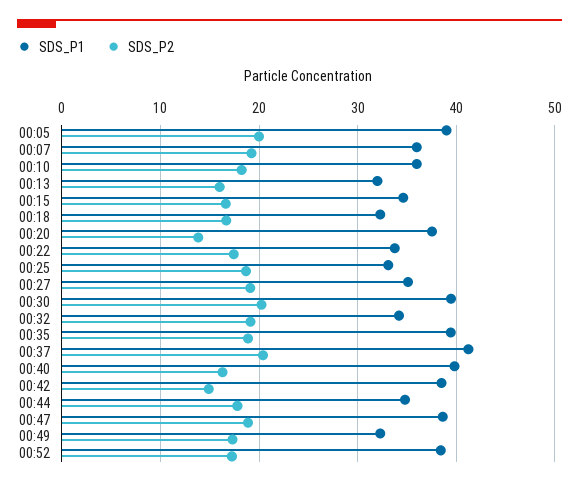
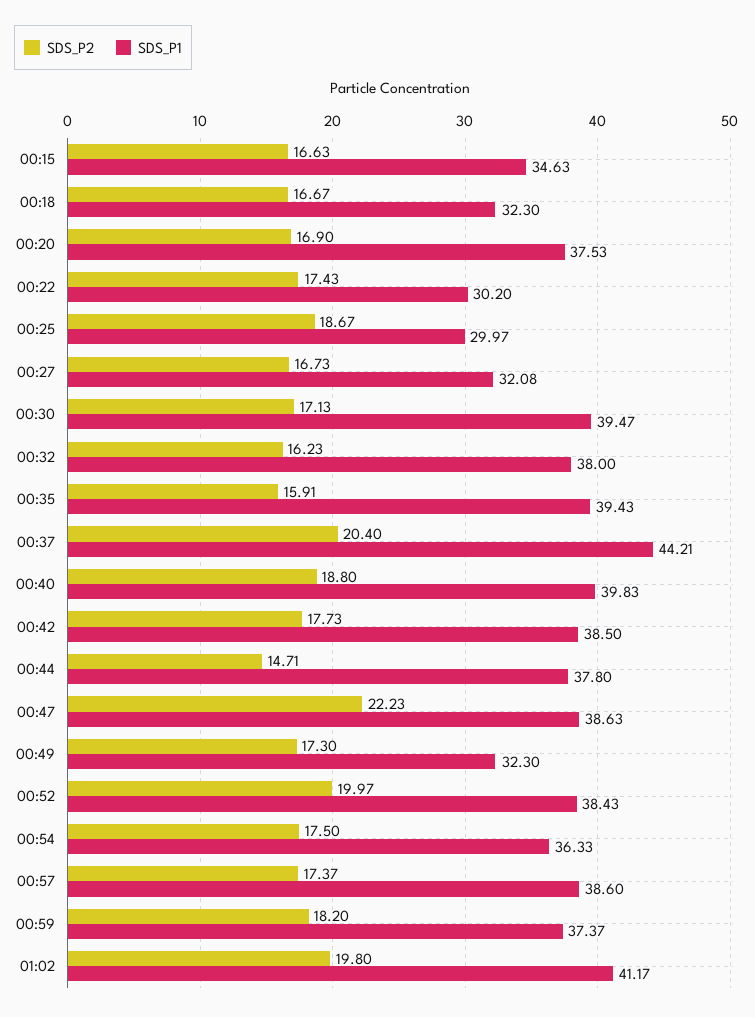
SDS_P1, 00:05: 39 -> none
SDS_P2, 00:05: 20 -> none
SDS_P1, 00:07: 36 -> none
SDS_P2, 00:07: 19 -> none
SDS_P1, 00:10: 36 -> none
SDS_P2, 00:10: 18 -> none
SDS_P1, 00:13: 32 -> none
SDS_P2, 00:13: 16 -> none
SDS_P2, 00:20: 14 -> 16.9
SDS_P1, 00:22: 34 -> 30.2
SDS_P1, 00:25: 33 -> 29.97
SDS_P1, 00:27: 35 -> 32.08
SDS_P2, 00:27: 19 -> 16.73
SDS_P2, 00:30: 20 -> 17.13
SDS_P1, 00:32: 34 -> 38
SDS_P2, 00:32: 19 -> 16.23
SDS_P2, 00:35: 19 -> 15.91
SDS_P1, 00:37: 41 -> 44.21
SDS_P2, 00:40: 16 -> 18.8
SDS_P2, 00:42: 15 -> 17.73
SDS_P1, 00:44: 35 -> 37.8
SDS_P2, 00:44: 18 -> 14.71
SDS_P2, 00:47: 19 -> 22.23
SDS_P2, 00:52: 17 -> 19.97
SDS_P2, 00:54: none -> 17.5
SDS_P1, 00:54: none -> 36.33
SDS_P2, 00:57: none -> 17.37
SDS_P1, 00:57: none -> 38.6
SDS_P2, 00:59: none -> 18.2
SDS_P1, 00:59: none -> 37.37
SDS_P2, 01:02: none -> 19.8
SDS_P1, 01:02: none -> 41.17

